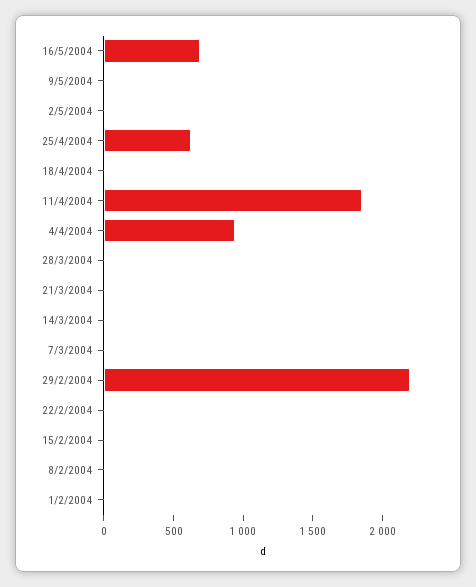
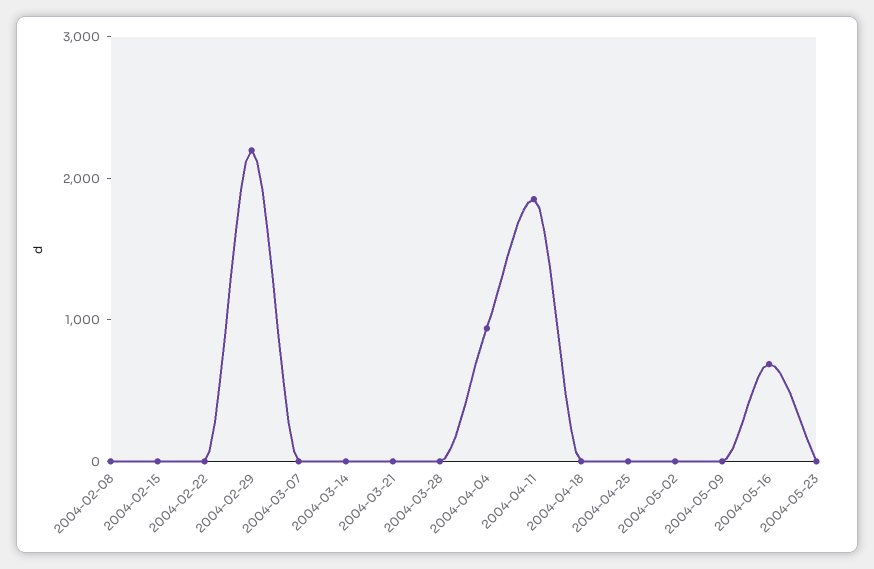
25/4/2004: 600 -> 0
1/2/2004: 0 -> none
2004-05-23: none -> 0

